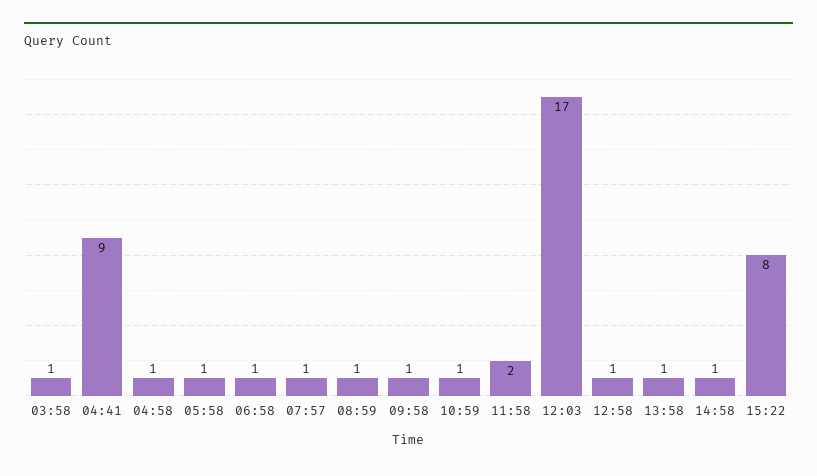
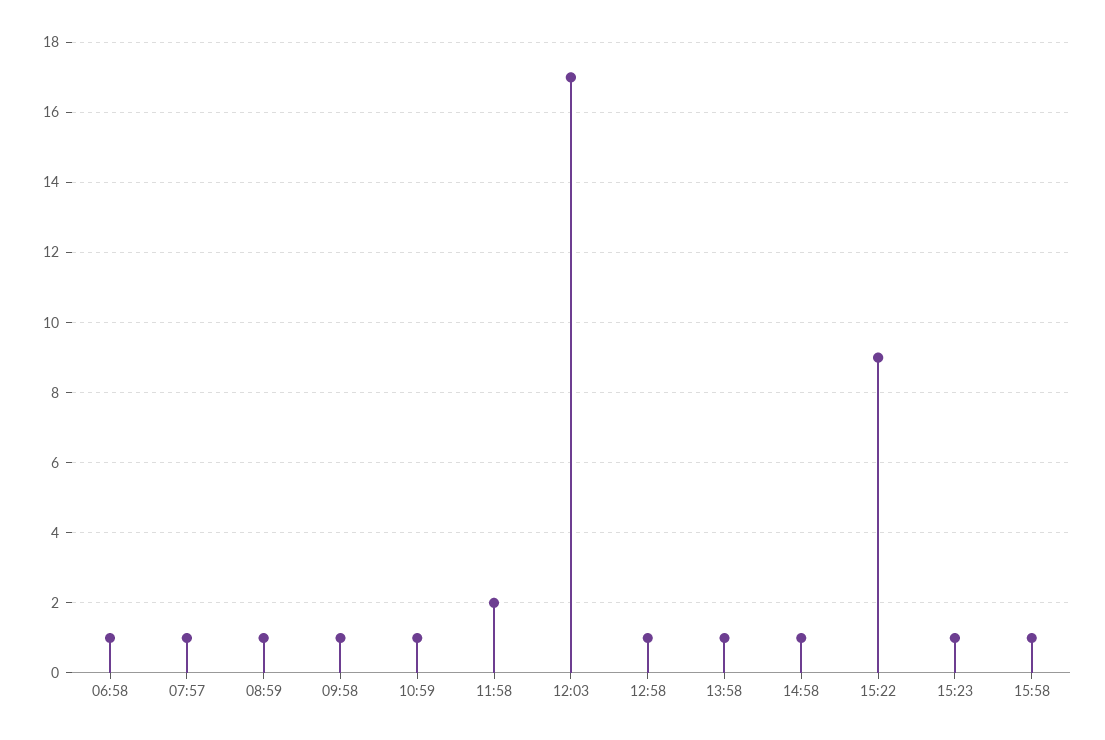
03:58: 1 -> none
04:41: 9 -> none
04:58: 1 -> none
05:58: 1 -> none
15:22: 8 -> 9
15:23: none -> 1
15:58: none -> 1

